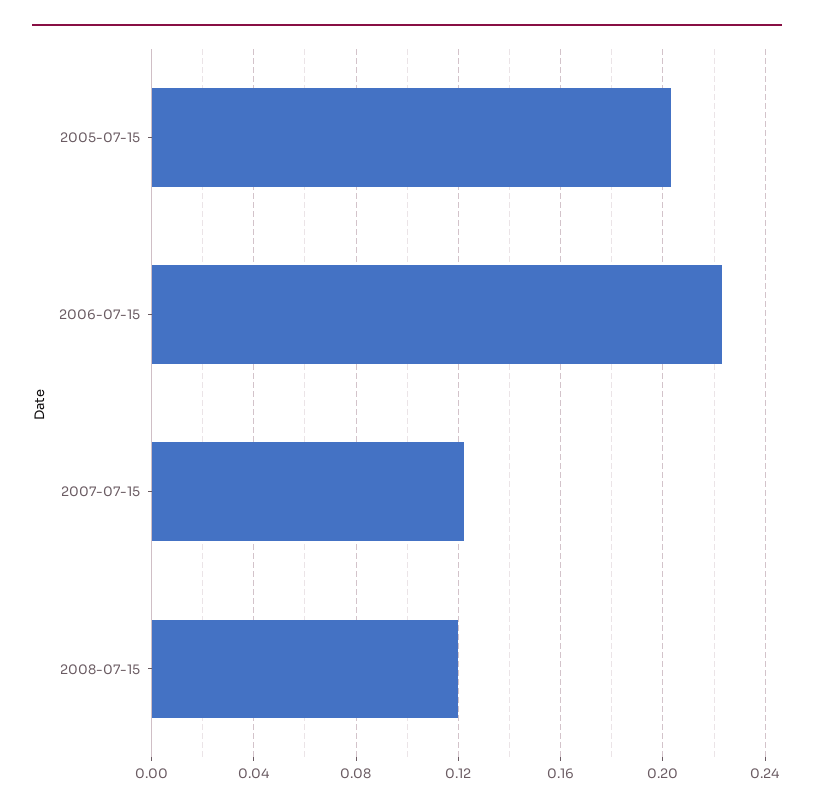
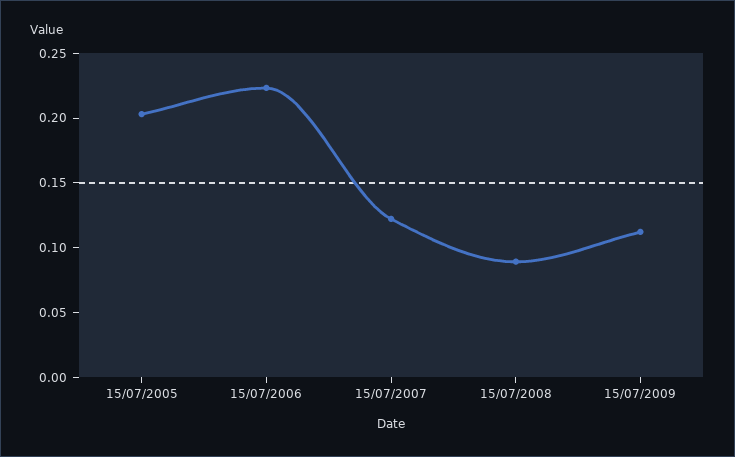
2008-07-15: 0.12 -> 0.09
15/07/2009: none -> 0.11

